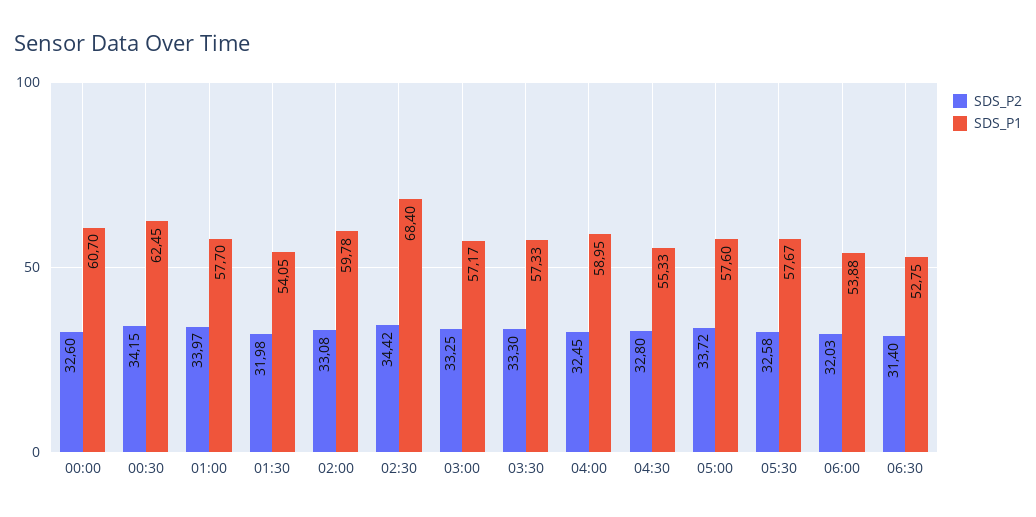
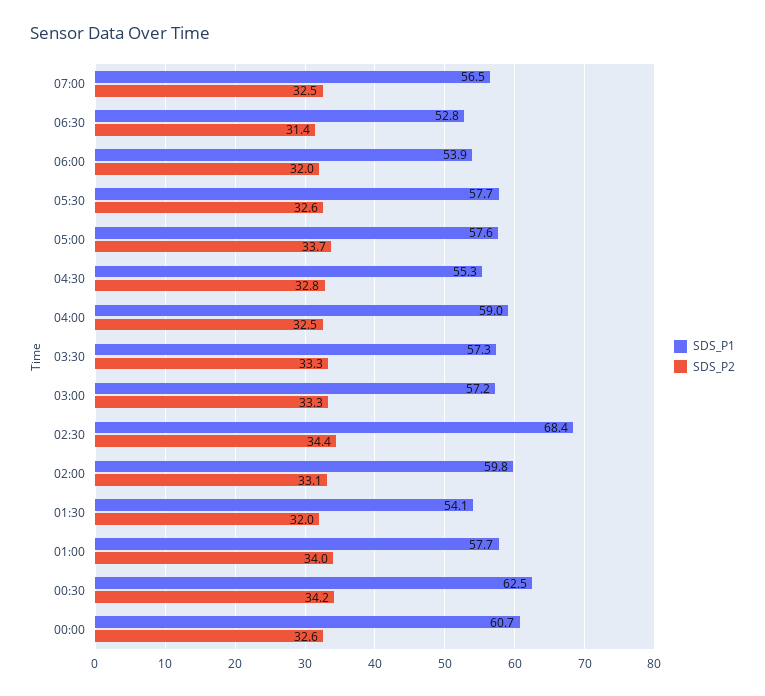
SDS_P1, 07:00: none -> 56.5
SDS_P2, 07:00: none -> 32.5

